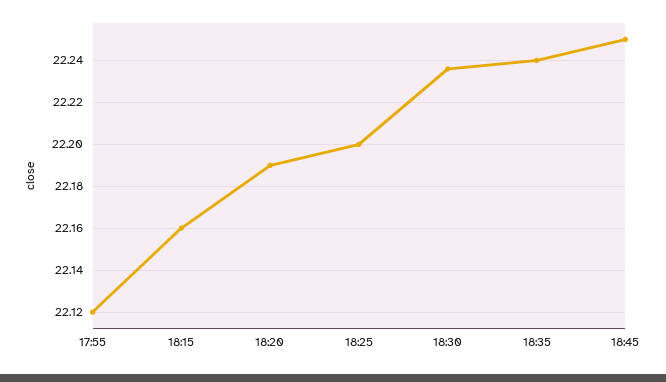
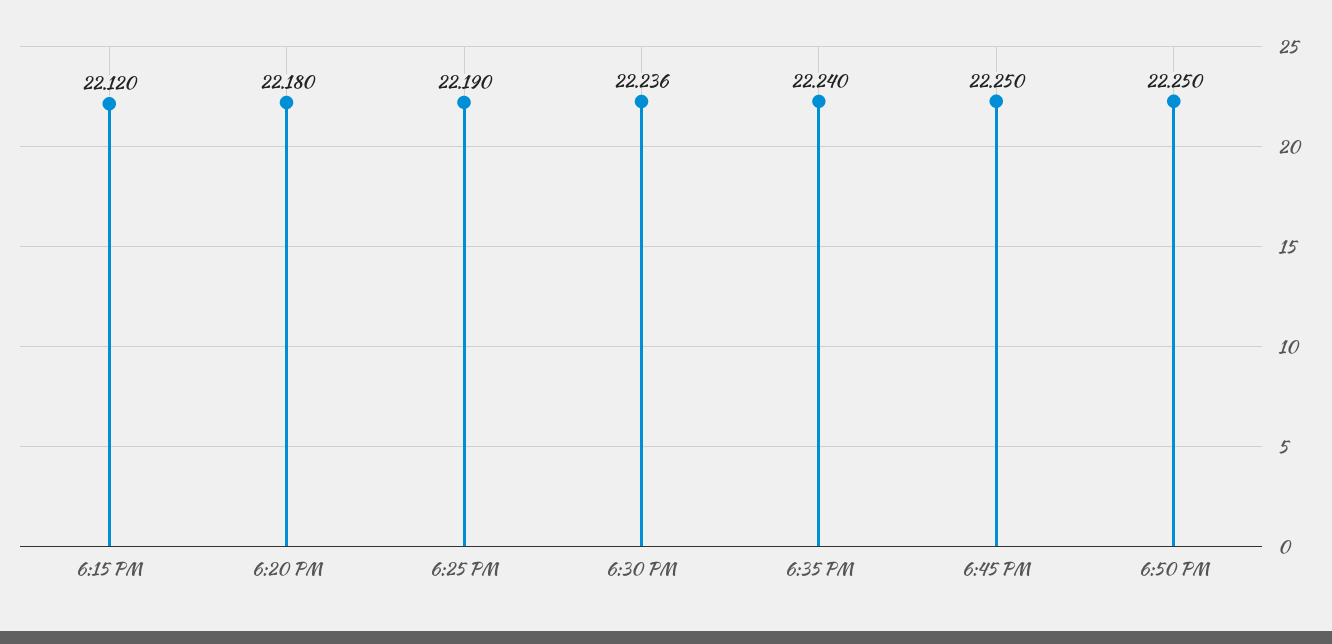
17:55: 22.12 -> none
18:15: 22.16 -> 22.12
18:20: 22.19 -> 22.18
18:25: 22.2 -> 22.19
6:50 PM: none -> 22.25

